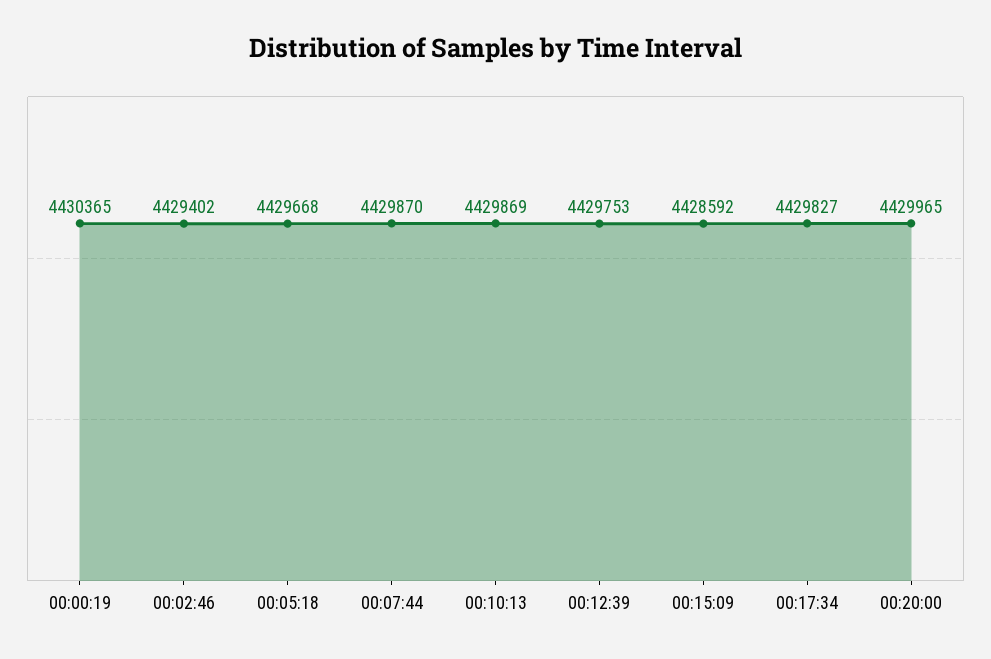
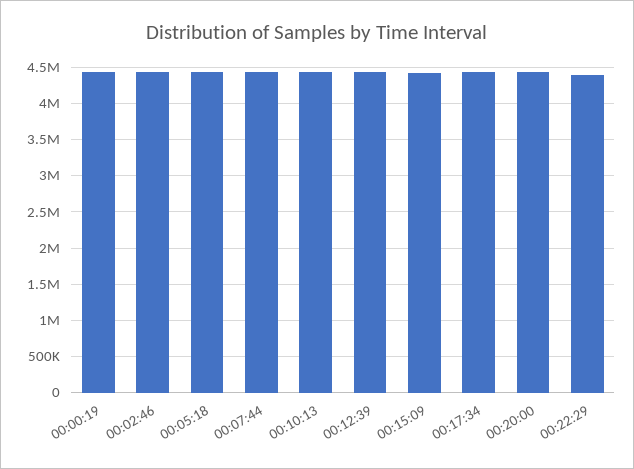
00:22:29: none -> 4400000

